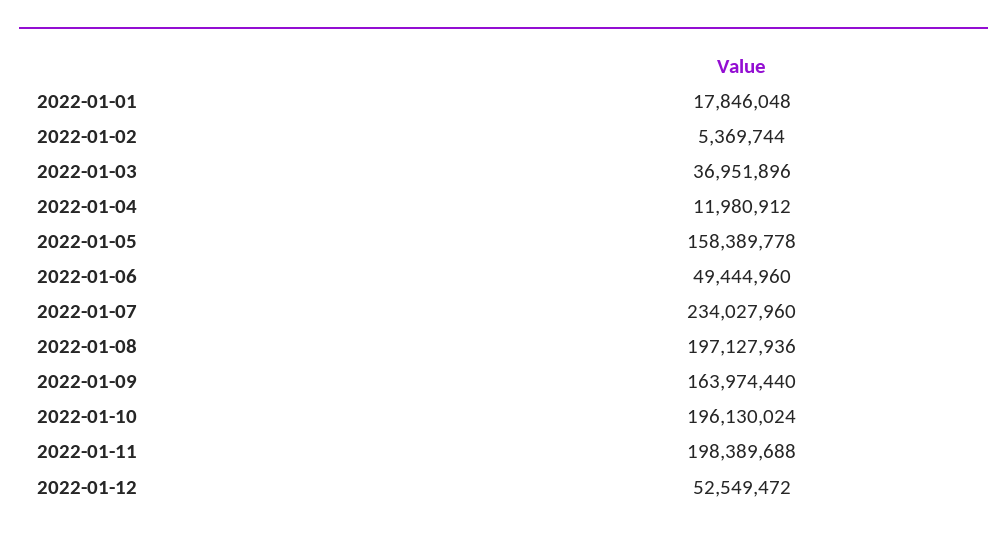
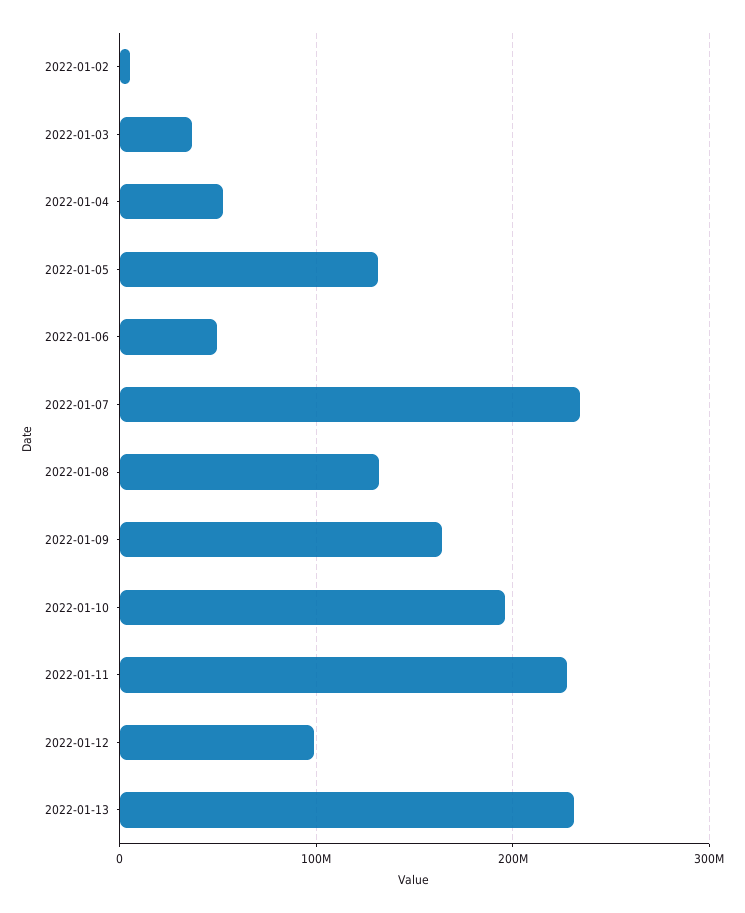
2022-01-01: 17846048 -> none
2022-01-04: 11980912 -> 50000000
2022-01-05: 158389778 -> 130000000
2022-01-08: 197127936 -> 130000000
2022-01-11: 198389688 -> 230000000
2022-01-12: 52549472 -> 100000000
2022-01-13: none -> 230000000

